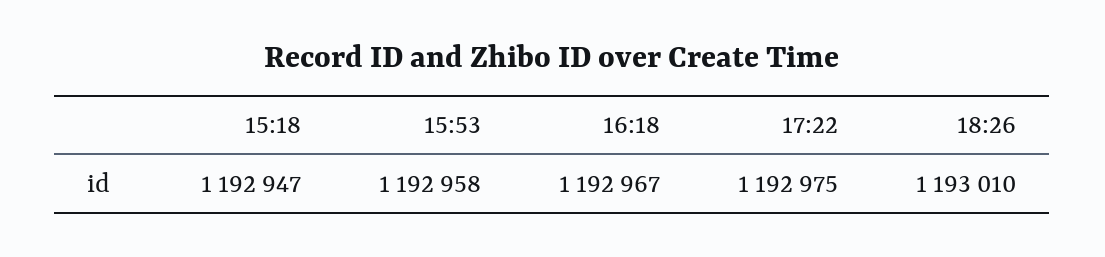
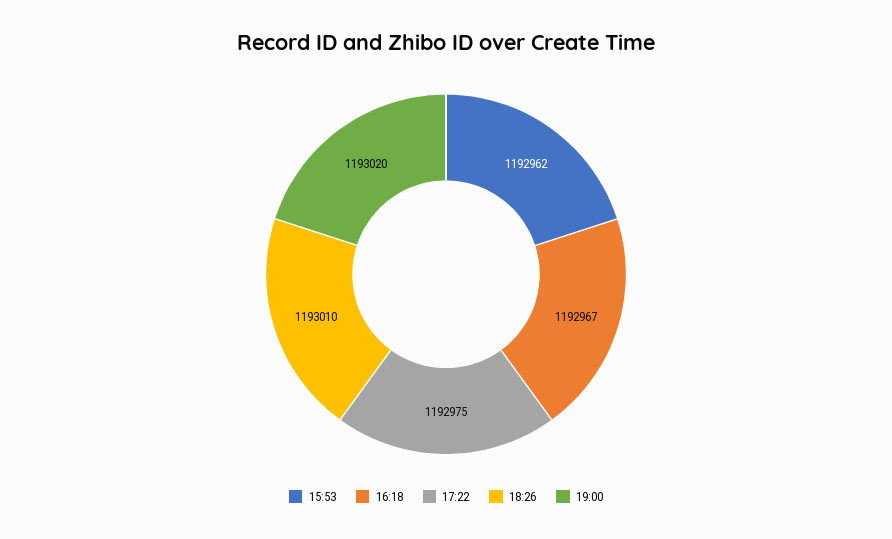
15:18: 1192947 -> none
15:53: 1192958 -> 1192962
19:00: none -> 1193020

